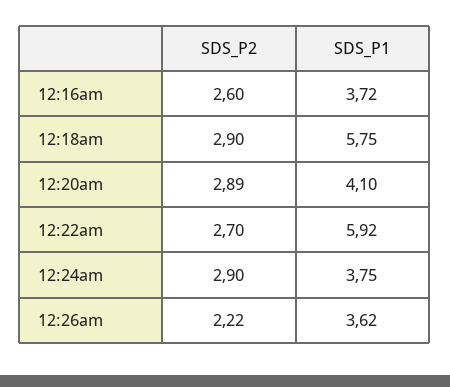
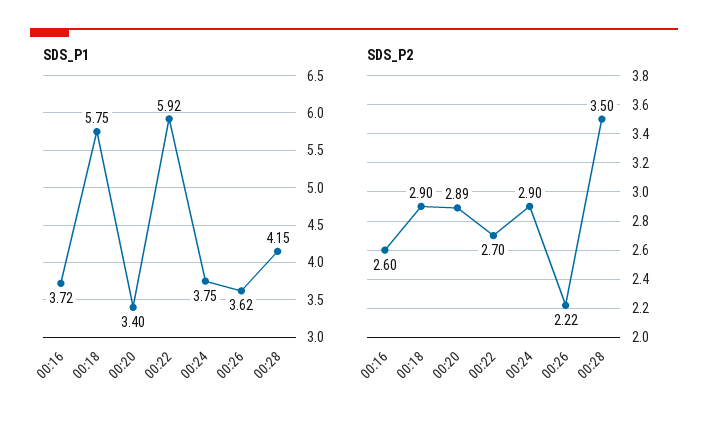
SDS_P1, 12:20am: 4.1 -> 3.4
SDS_P1, 00:28: none -> 4.15
SDS_P2, 00:28: none -> 3.5

